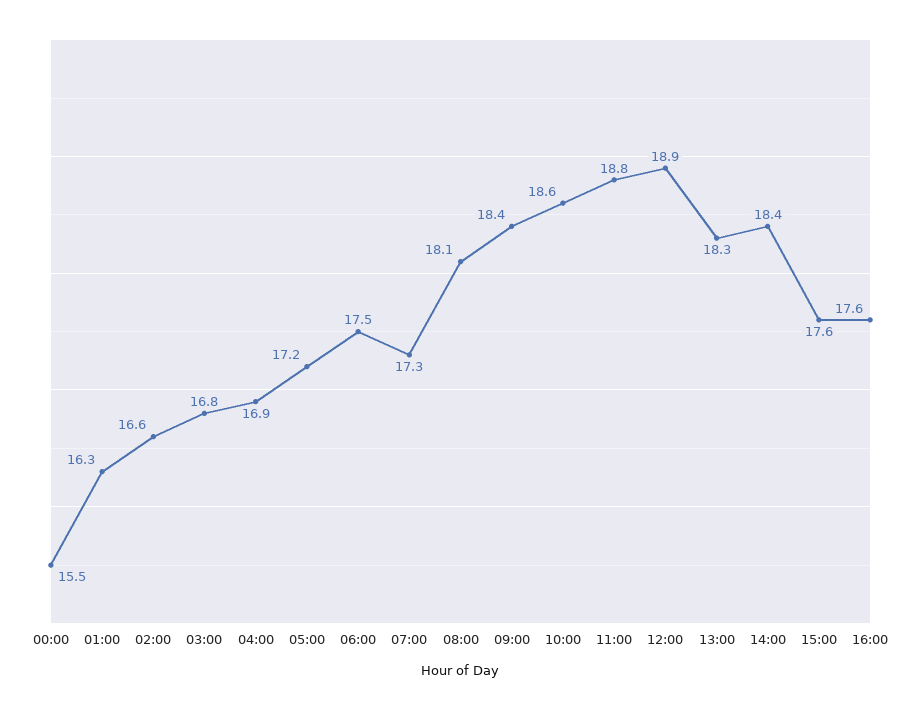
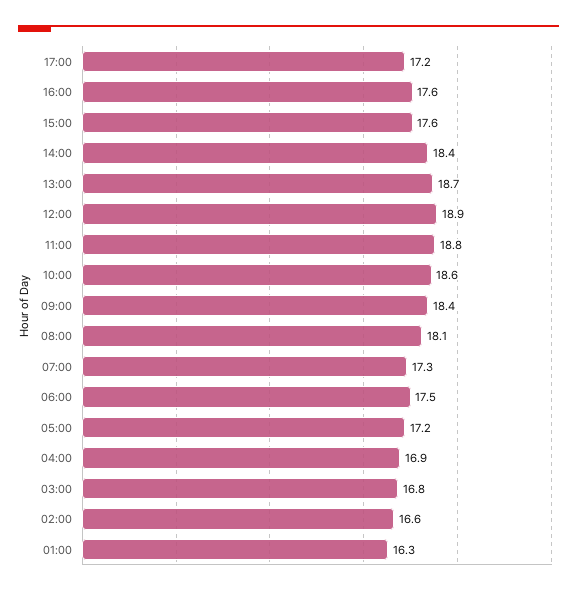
00:00: 15.5 -> none
13:00: 18.3 -> 18.7
17:00: none -> 17.2

